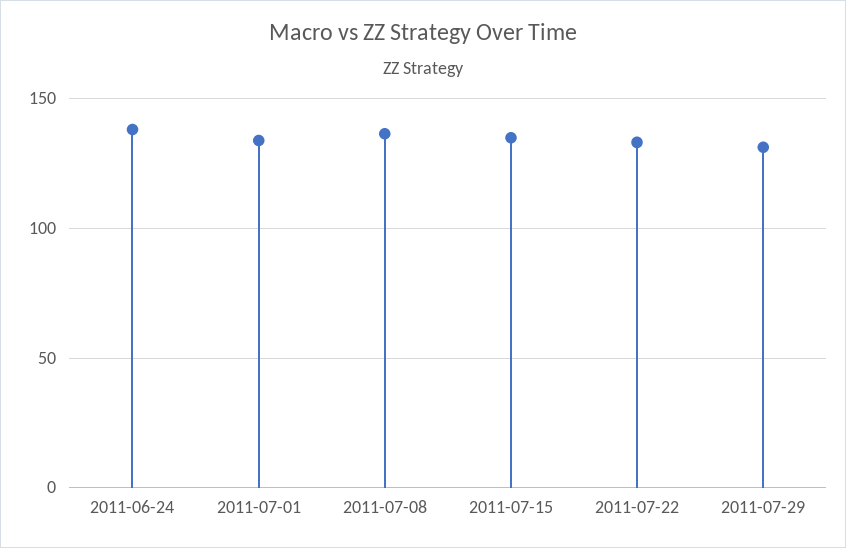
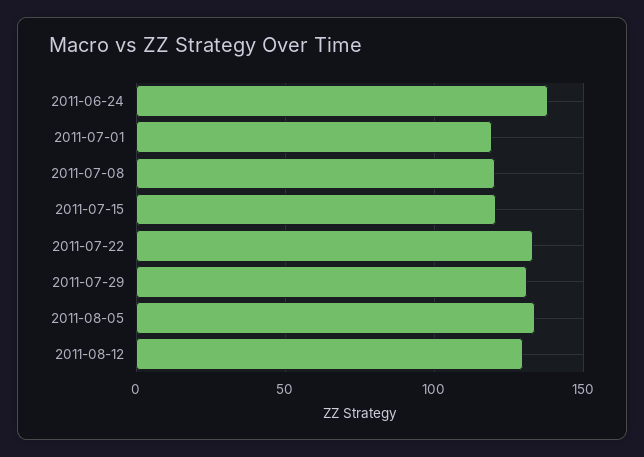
2011-07-01: 135 -> 120
2011-07-08: 135 -> 120
2011-07-15: 135 -> 120
2011-08-05: none -> 135
2011-08-12: none -> 130

